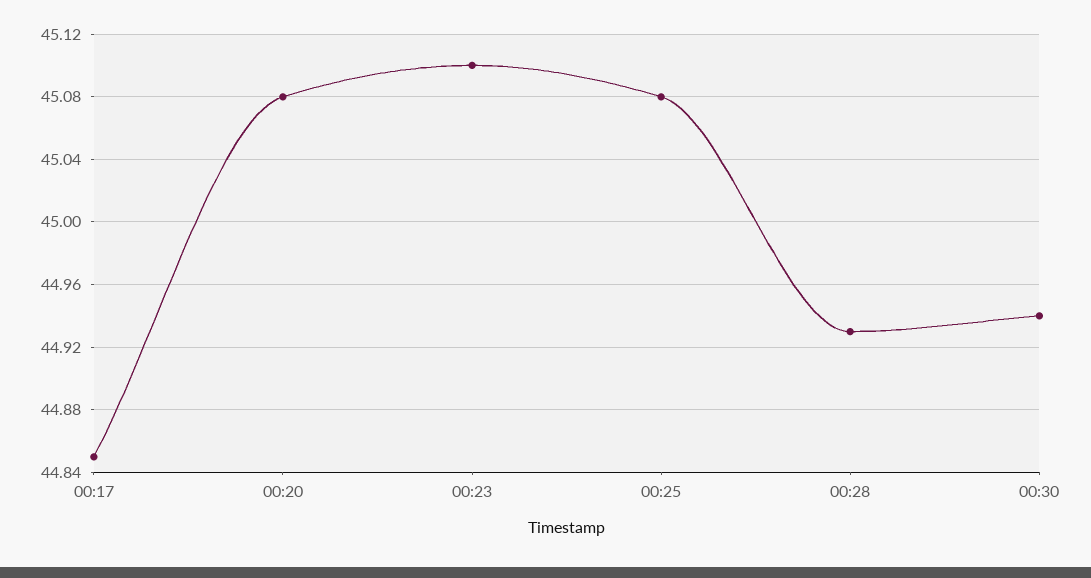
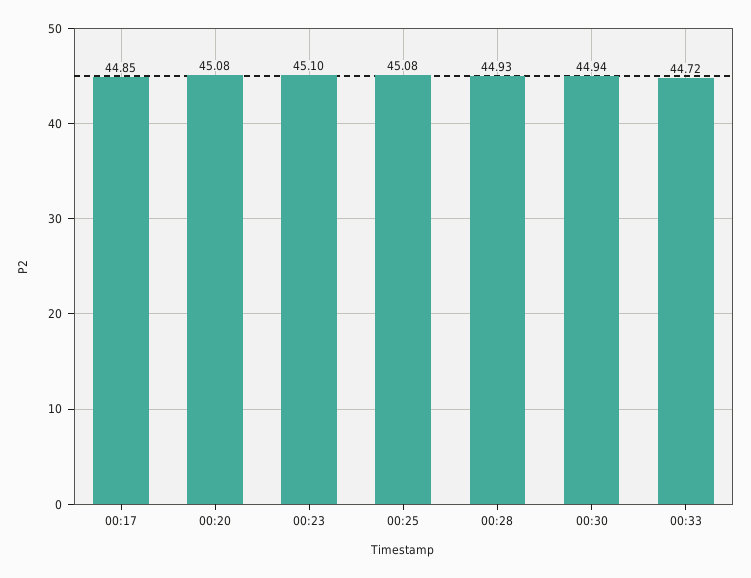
00:33: none -> 44.72

